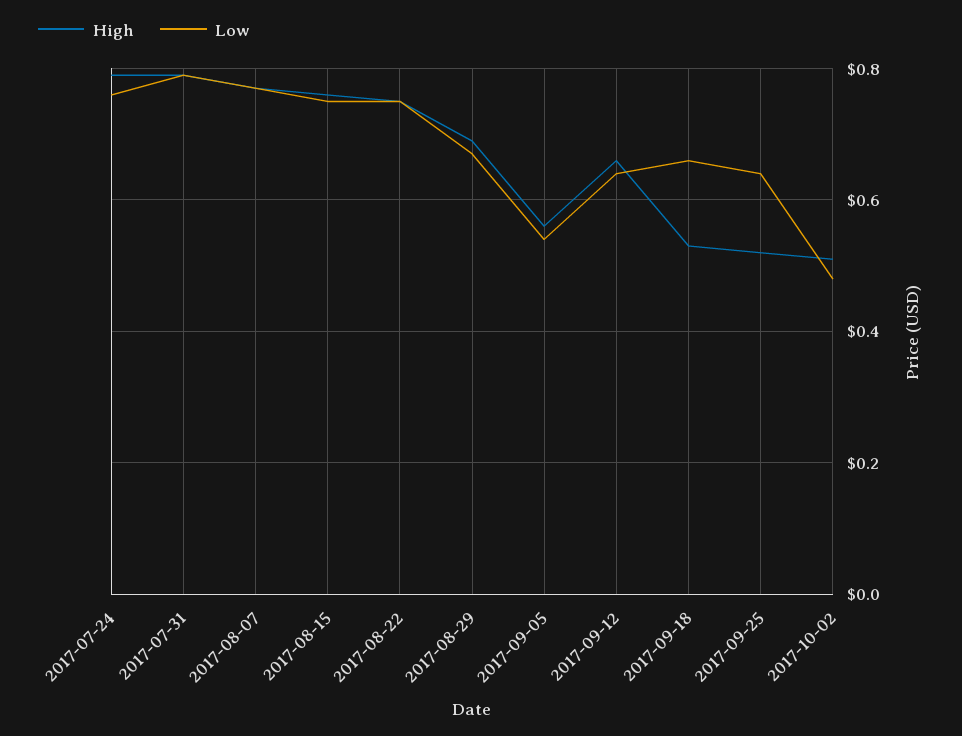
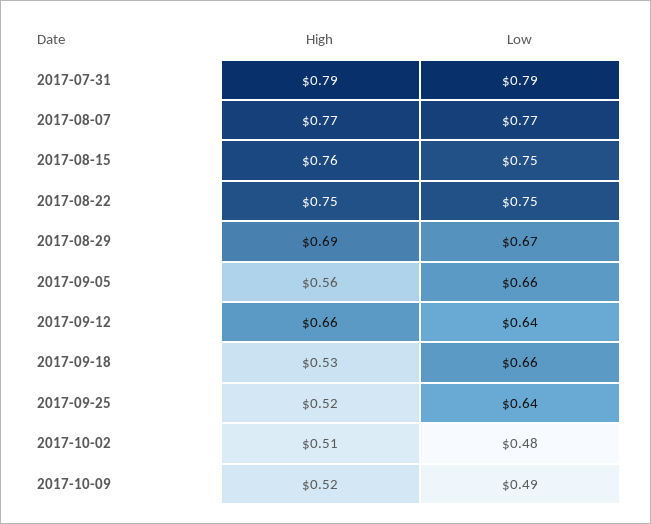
High, 2017-07-24: 0.8 -> none
Low, 2017-07-24: 0.75 -> none
Low, 2017-09-05: 0.55 -> 0.66
High, 2017-10-09: none -> 0.52
Low, 2017-10-09: none -> 0.49

